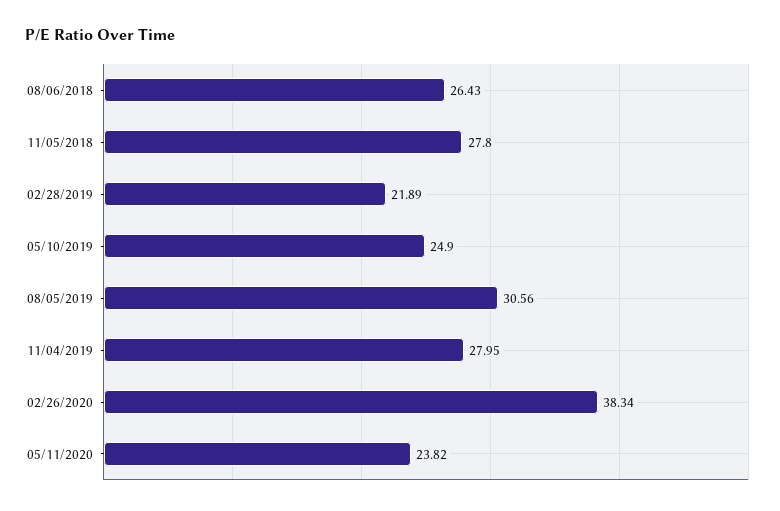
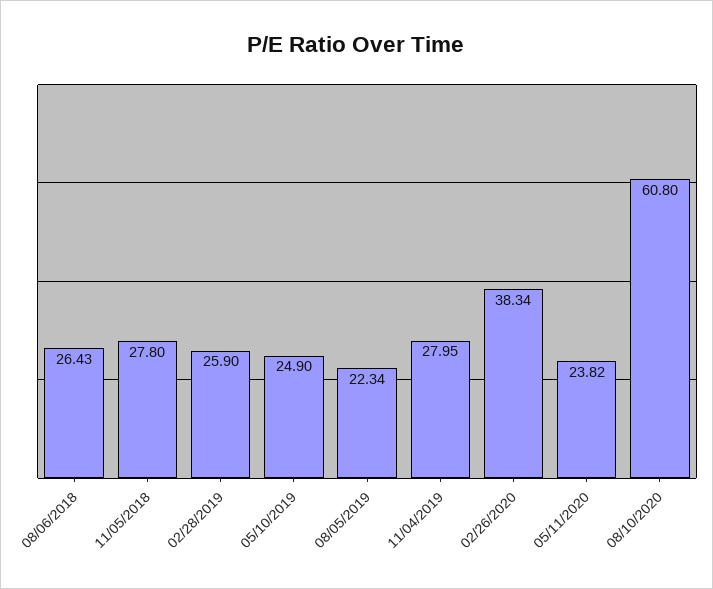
02/28/2019: 21.89 -> 25.9
08/05/2019: 30.56 -> 22.34
08/10/2020: none -> 60.8

